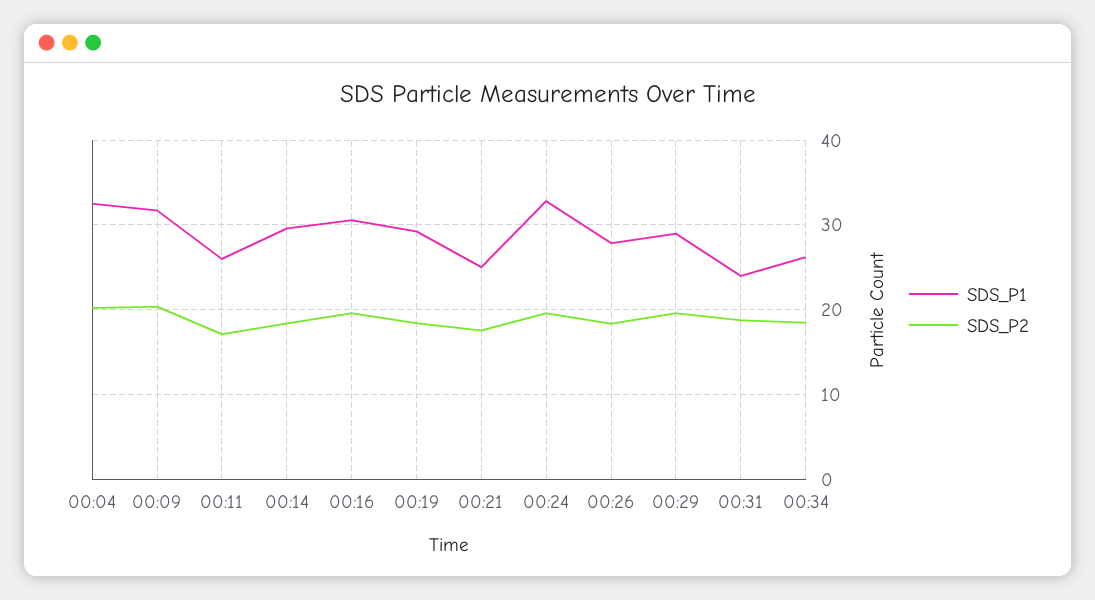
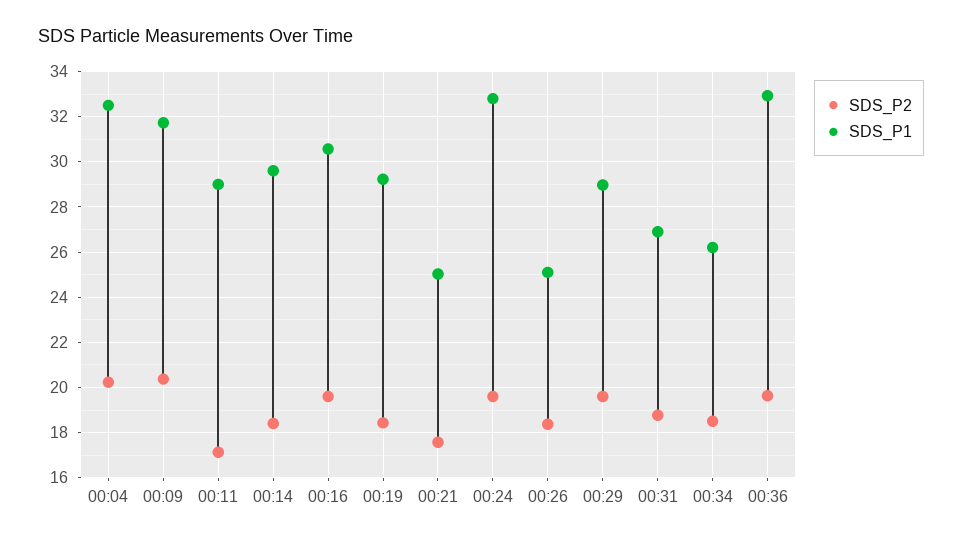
SDS_P1, 00:11: 26 -> 29
SDS_P1, 00:26: 28 -> 25
SDS_P1, 00:31: 24 -> 27
SDS_P2, 00:36: none -> 19.5
SDS_P1, 00:36: none -> 33

